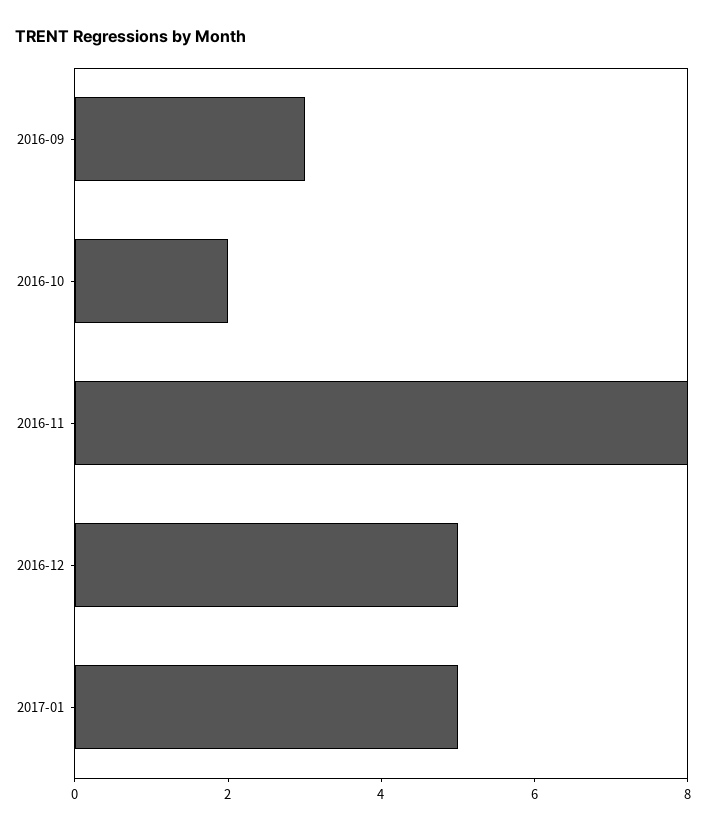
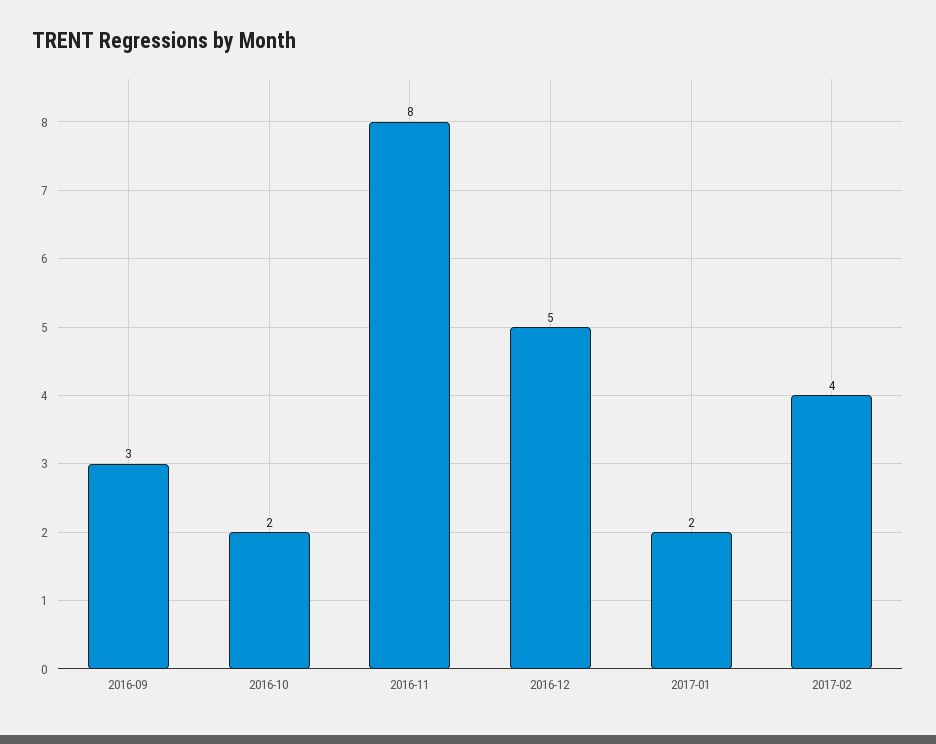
2017-01: 5 -> 2
2017-02: none -> 4

